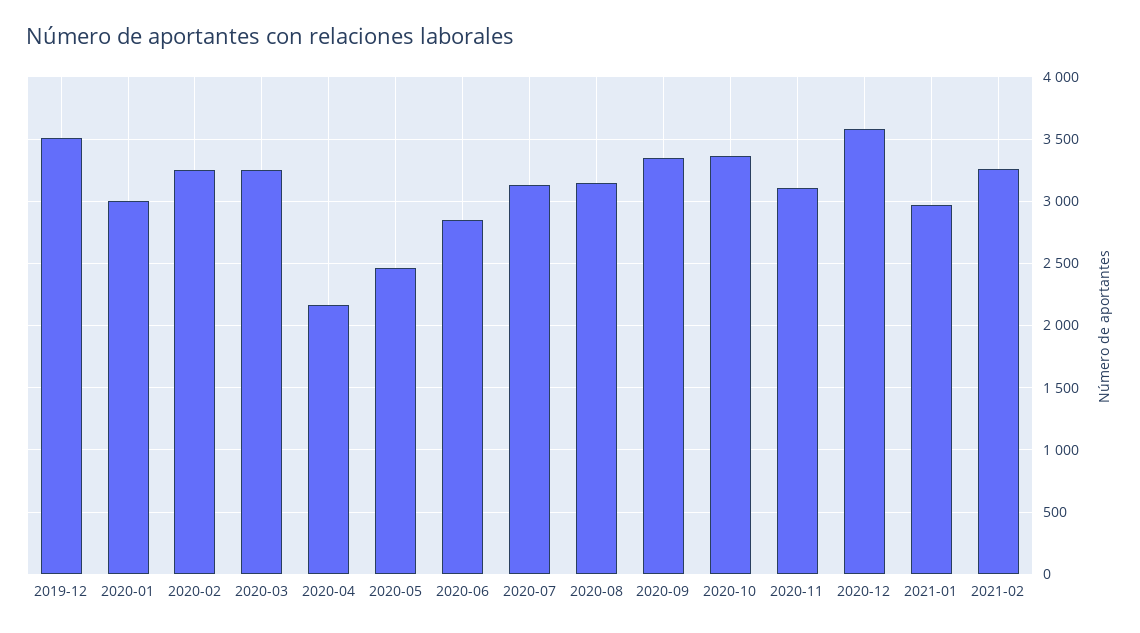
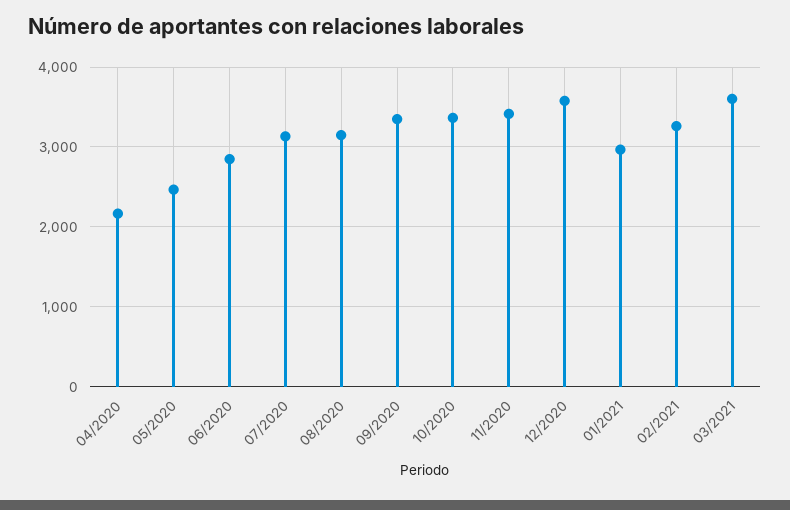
2019-12: 3500 -> none
2020-01: 3000 -> none
2020-02: 3250 -> none
2020-03: 3250 -> none
2020-11: 3100 -> 3400
03/2021: none -> 3600

